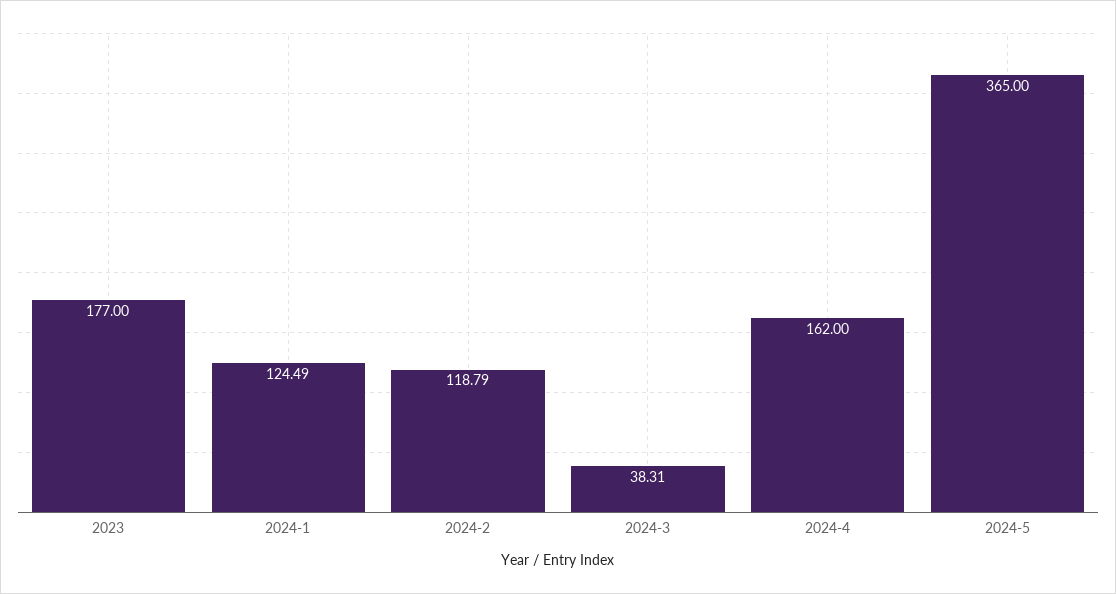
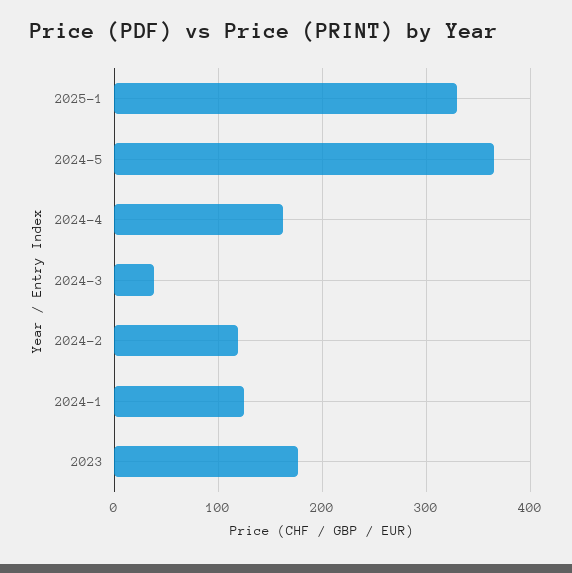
2025-1: none -> 330

